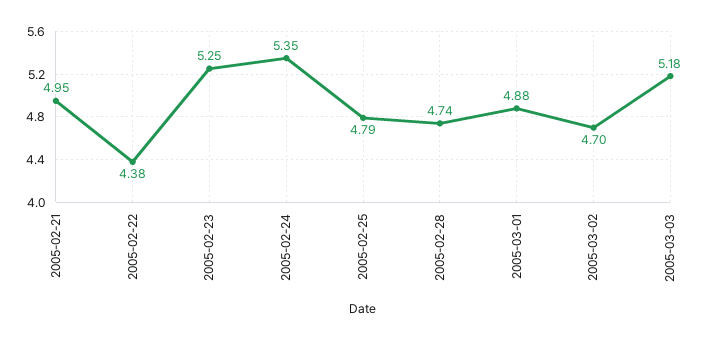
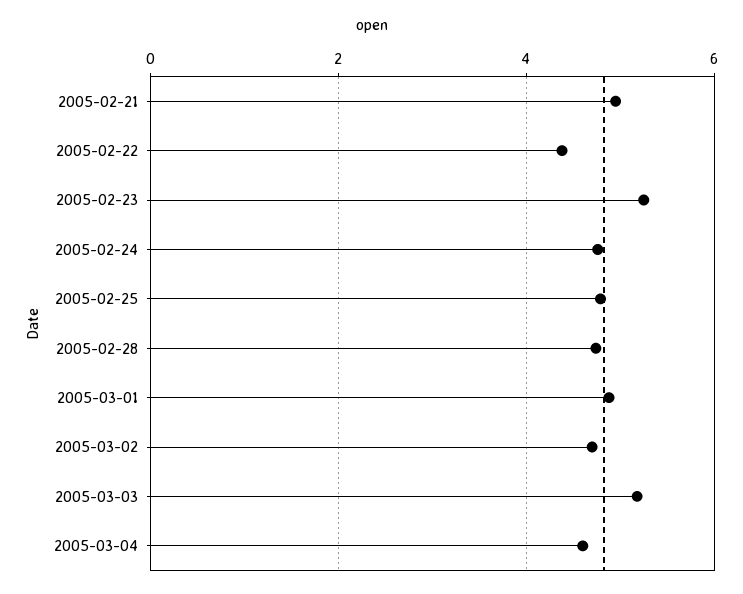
2005-02-24: 5.35 -> 4.8
2005-03-04: none -> 4.6

